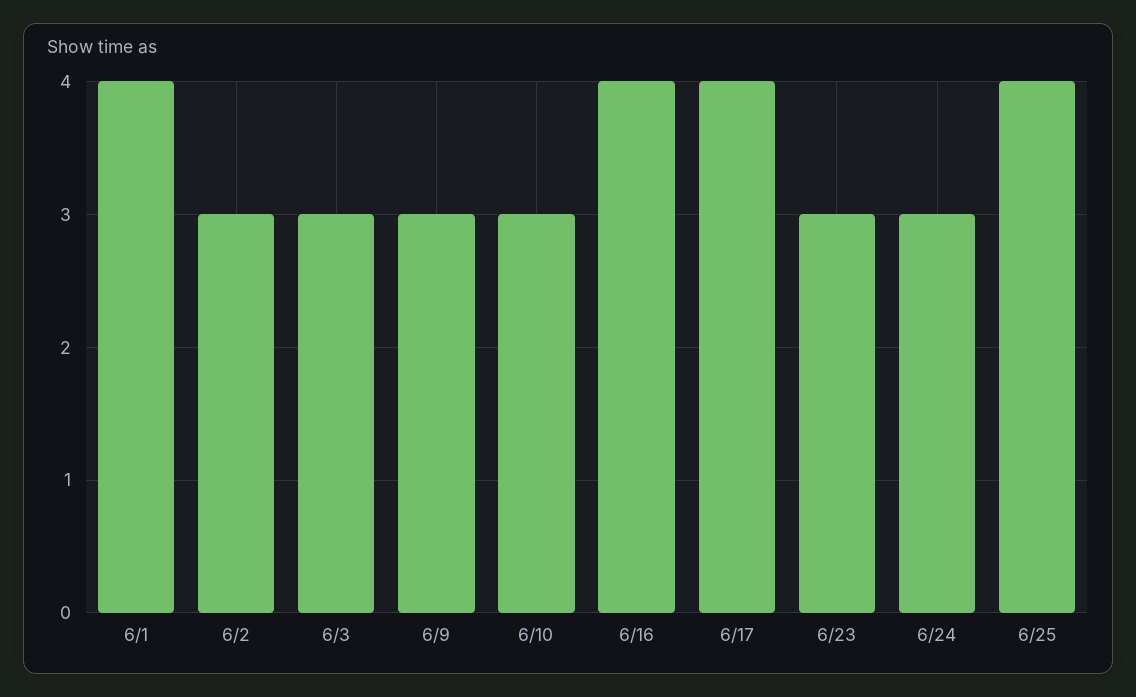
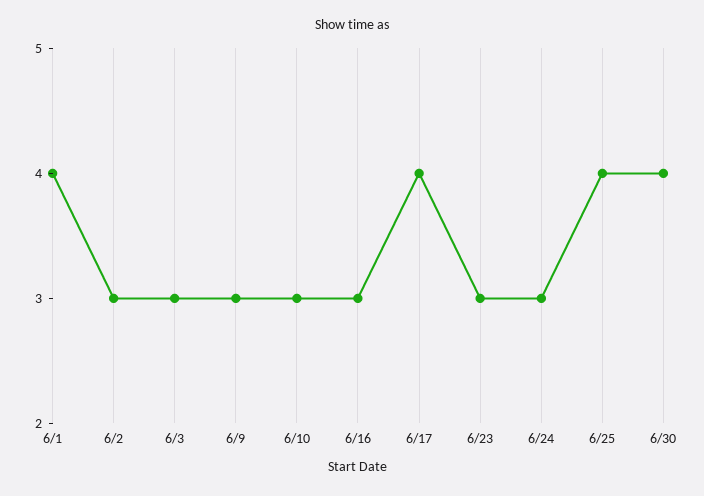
6/16: 4 -> 3
6/30: none -> 4

